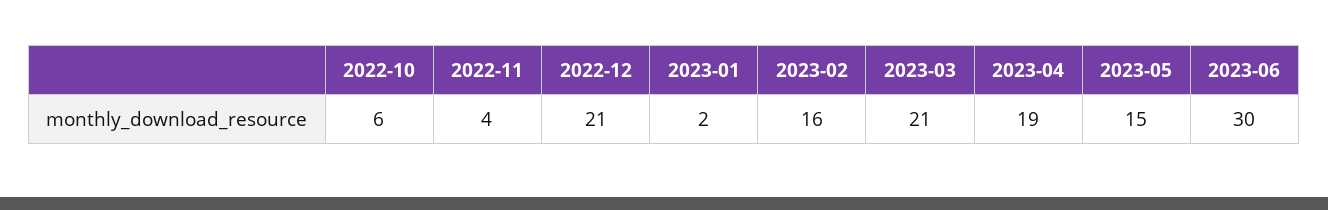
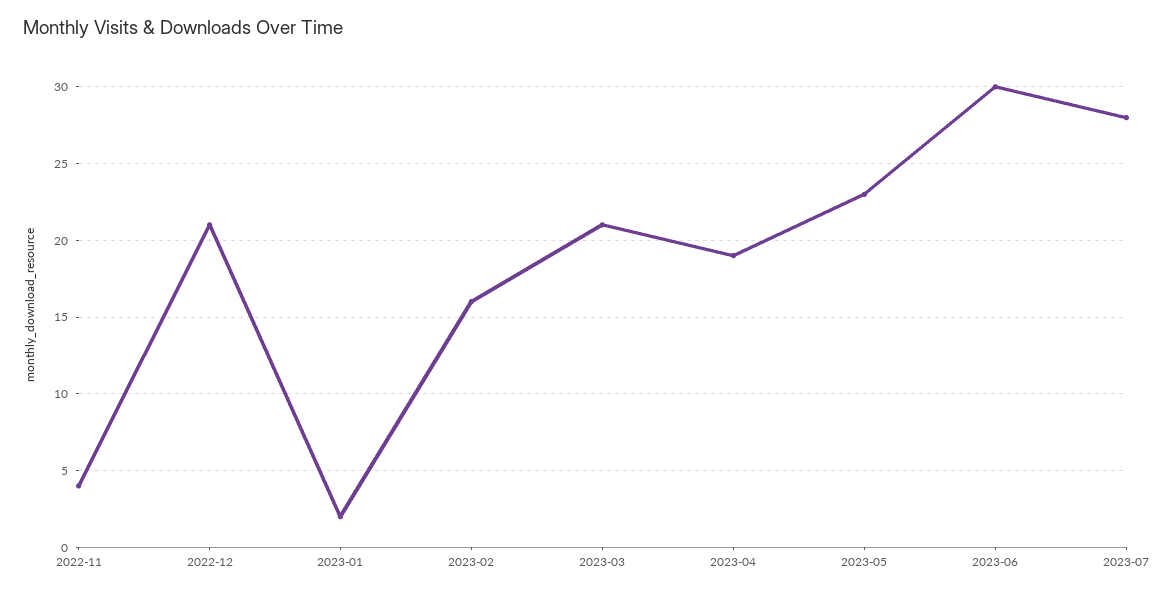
2022-10: 6 -> none
2023-05: 15 -> 23
2023-07: none -> 28

